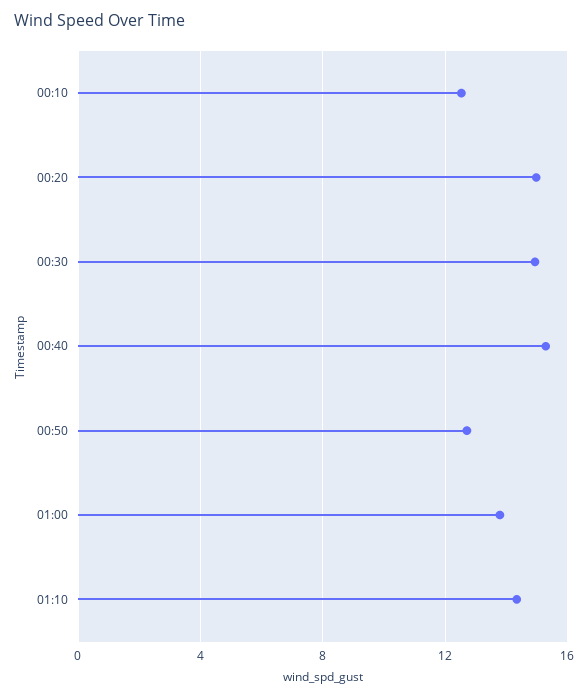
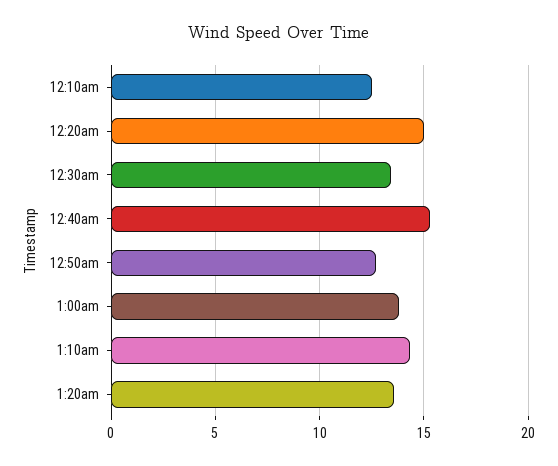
00:30: 15 -> 13.5
1:20am: none -> 13.5

